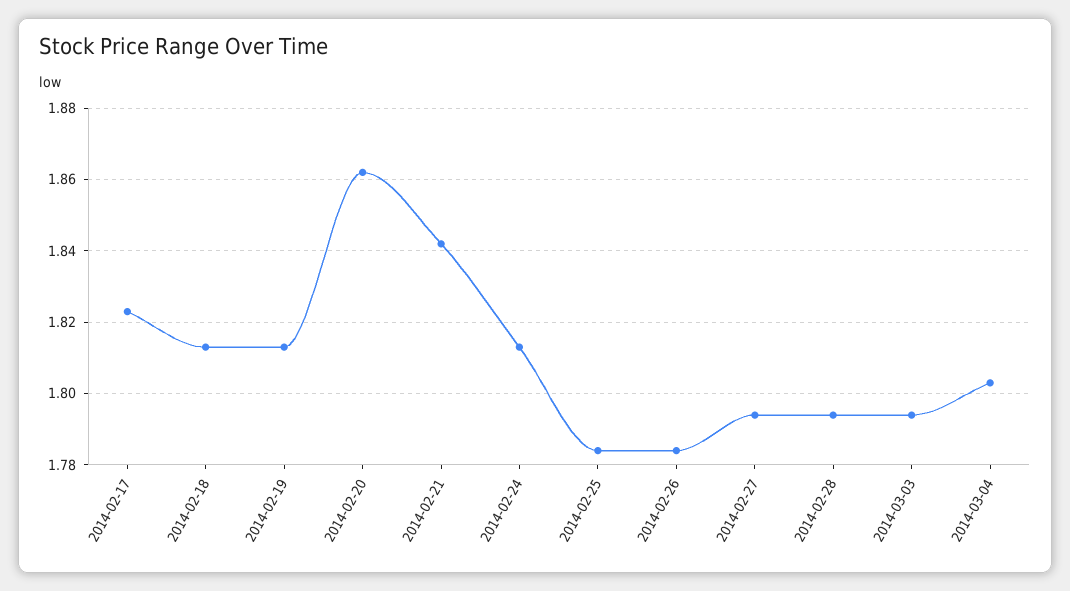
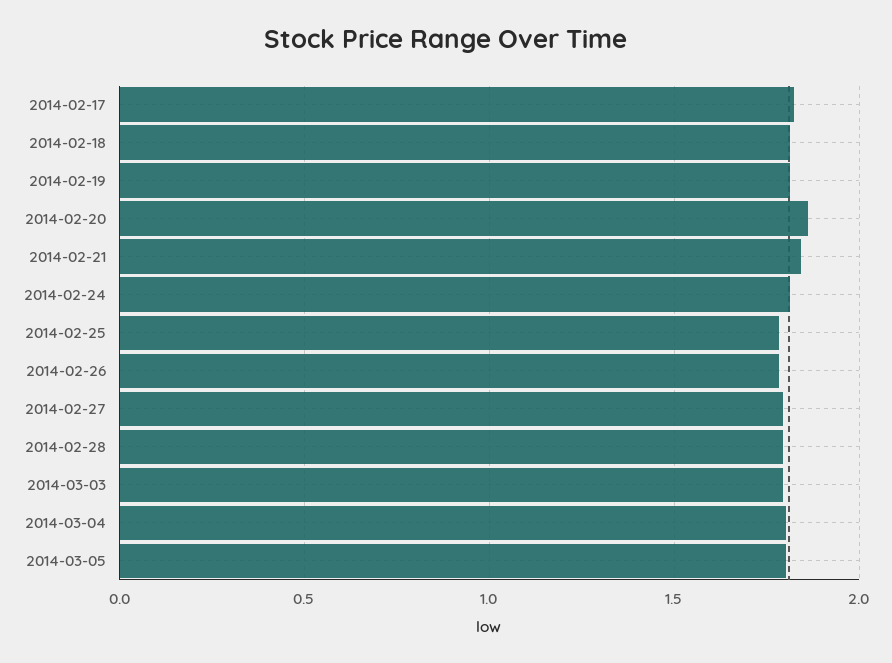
2014-03-05: none -> 1.8

